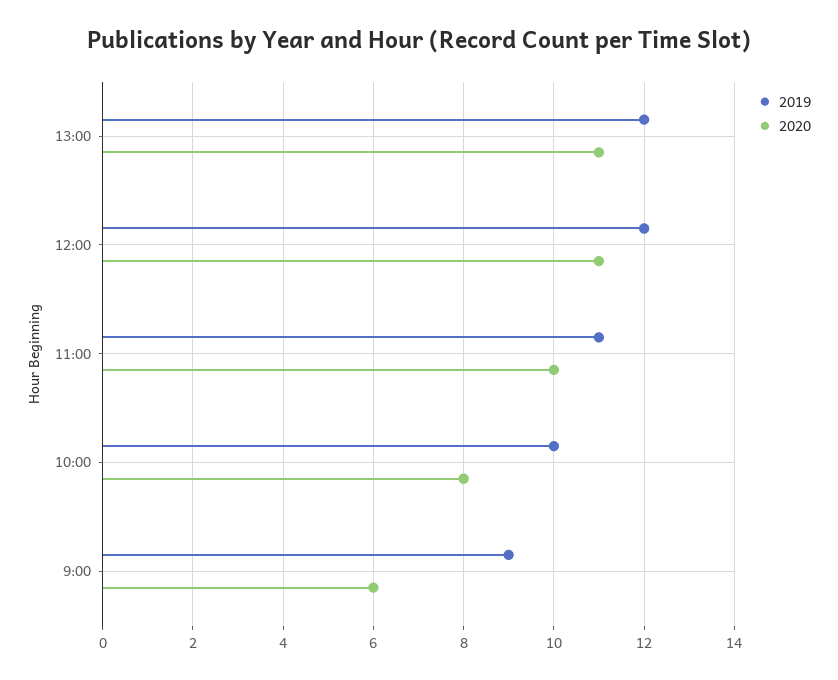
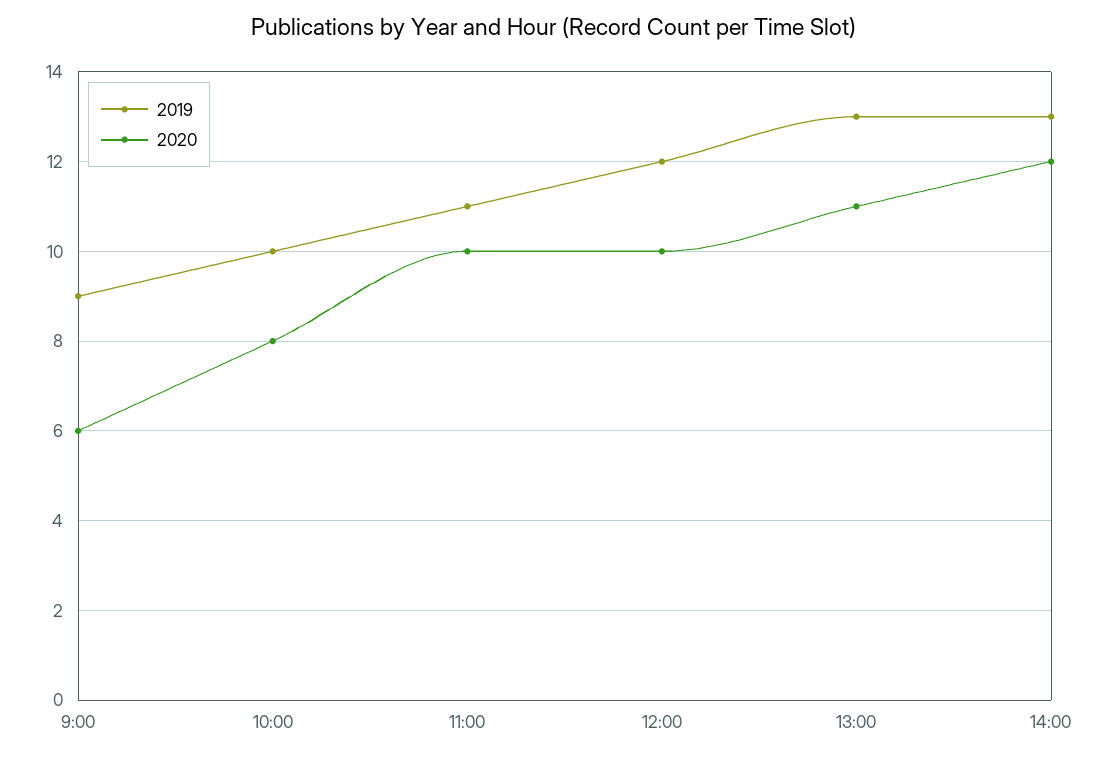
2019, 13:00: 12 -> 13
2020, 12:00: 11 -> 10
2019, 14:00: none -> 13
2020, 14:00: none -> 12

